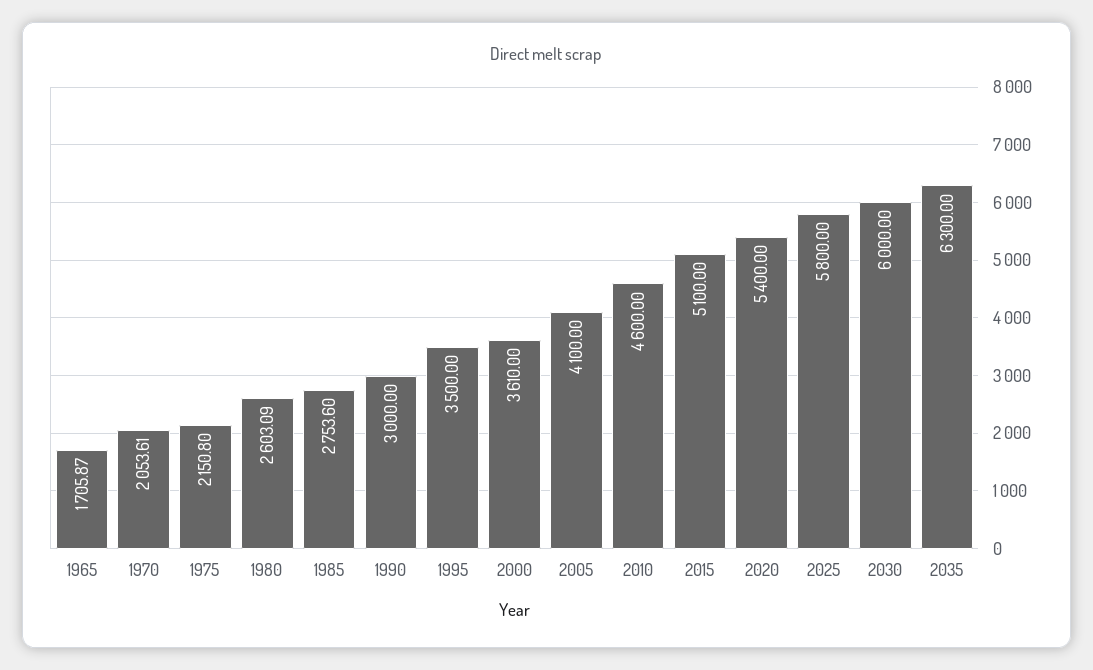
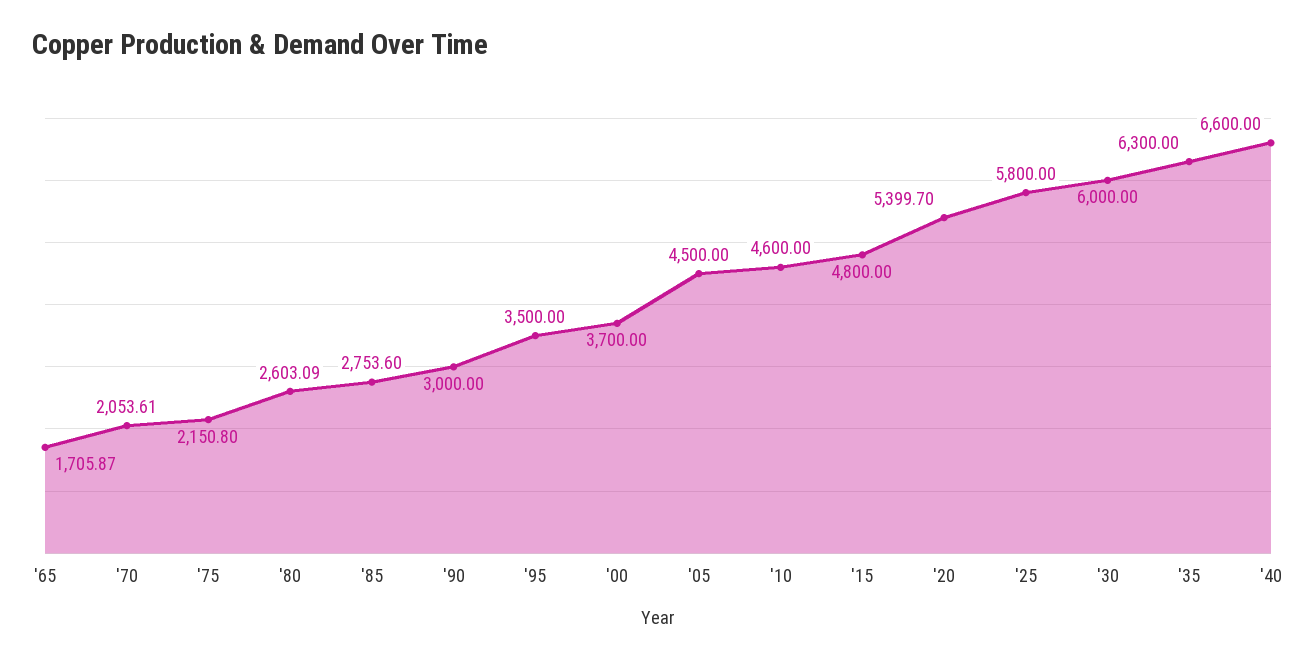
2000: 3610 -> 3700
2005: 4100 -> 4500
2015: 5100 -> 4800
2020: 5400 -> 5399.7
'40: none -> 6600

